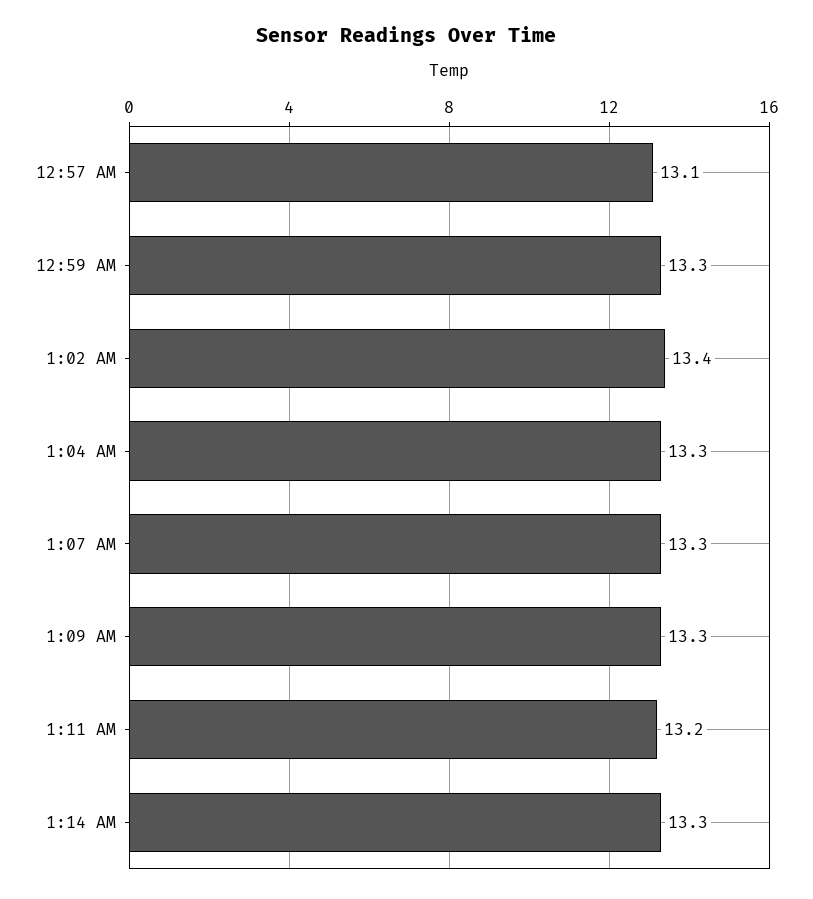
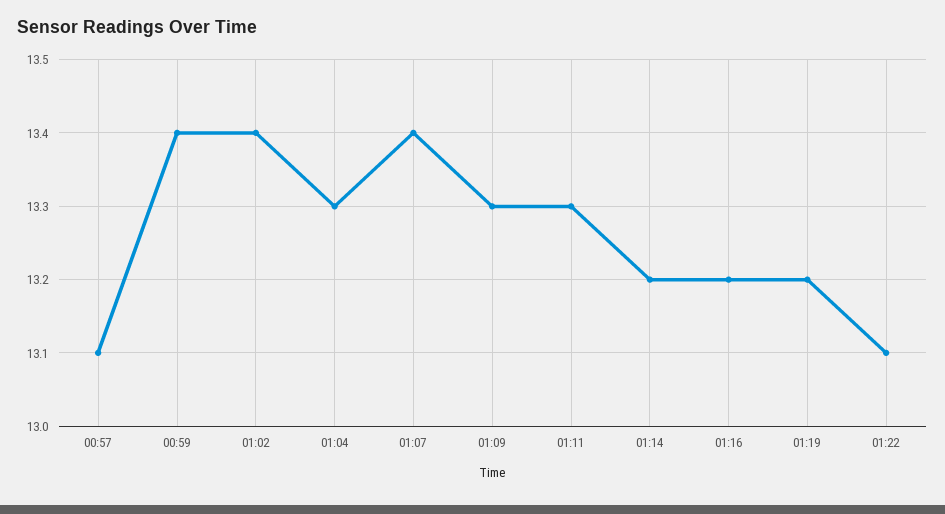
12:59 AM: 13.3 -> 13.4
1:07 AM: 13.3 -> 13.4
1:11 AM: 13.2 -> 13.3
1:14 AM: 13.3 -> 13.2
01:16: none -> 13.2
01:19: none -> 13.2
01:22: none -> 13.1

